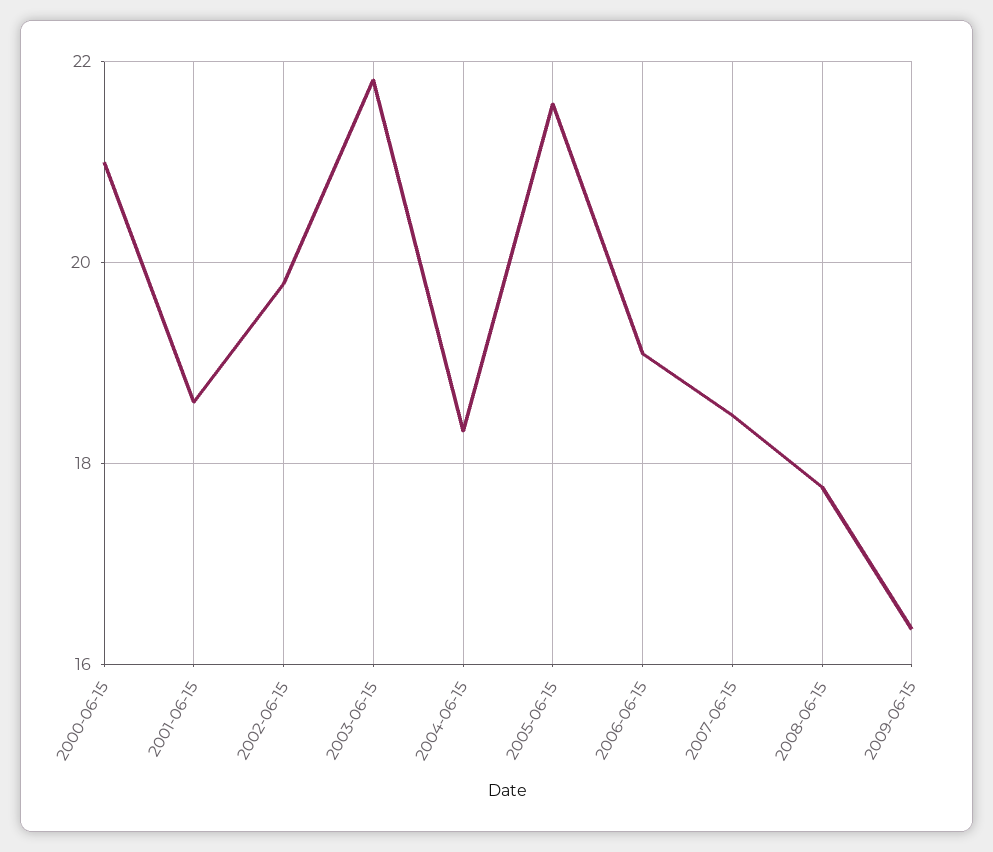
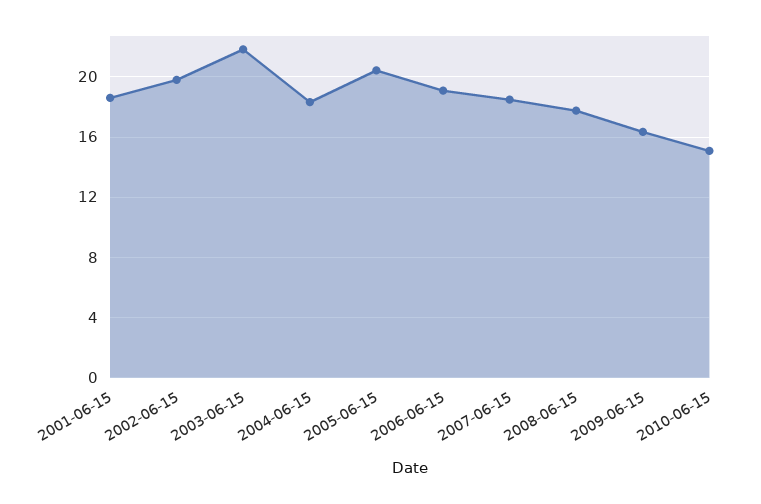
2000-06-15: 21 -> none
2005-06-15: 21.6 -> 20.5
2010-06-15: none -> 15

